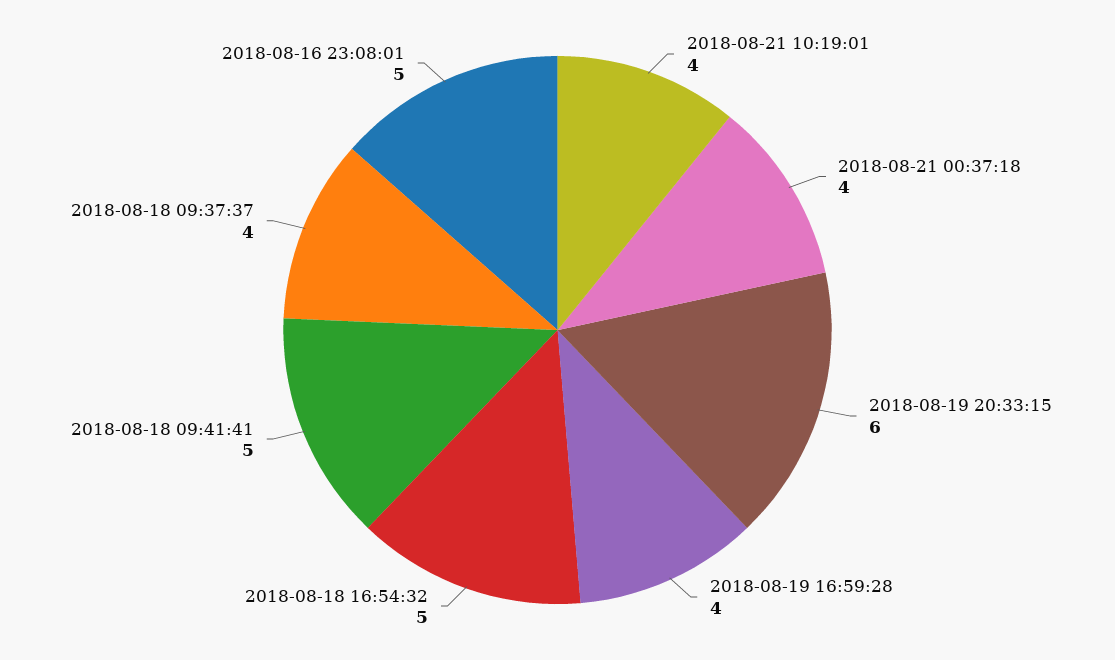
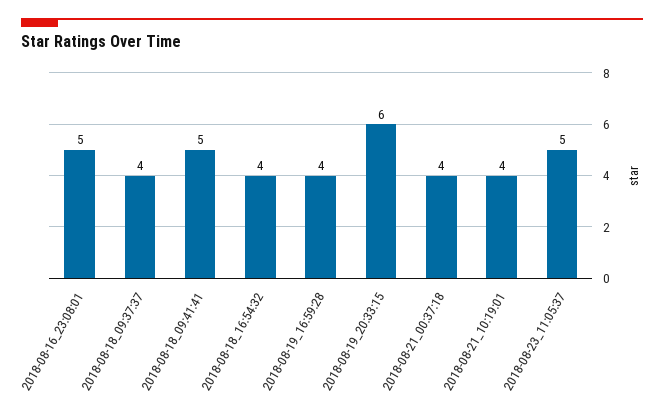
2018-08-18 16:54:32: 5 -> 4
2018-08-23_11:05:37: none -> 5

